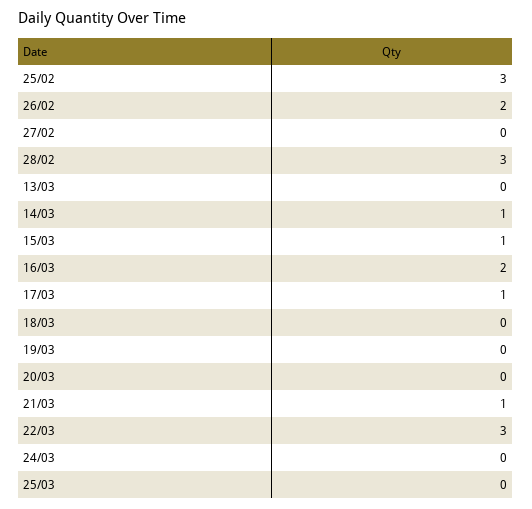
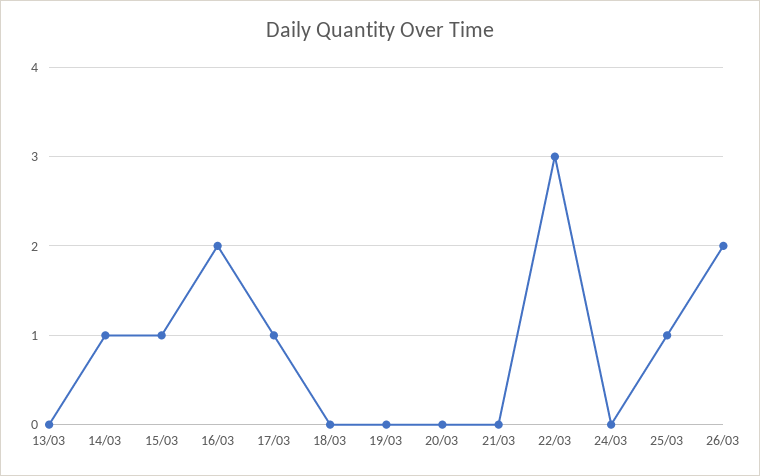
25/02: 3 -> none
26/02: 2 -> none
27/02: 0 -> none
28/02: 3 -> none
21/03: 1 -> 0
25/03: 0 -> 1
26/03: none -> 2

